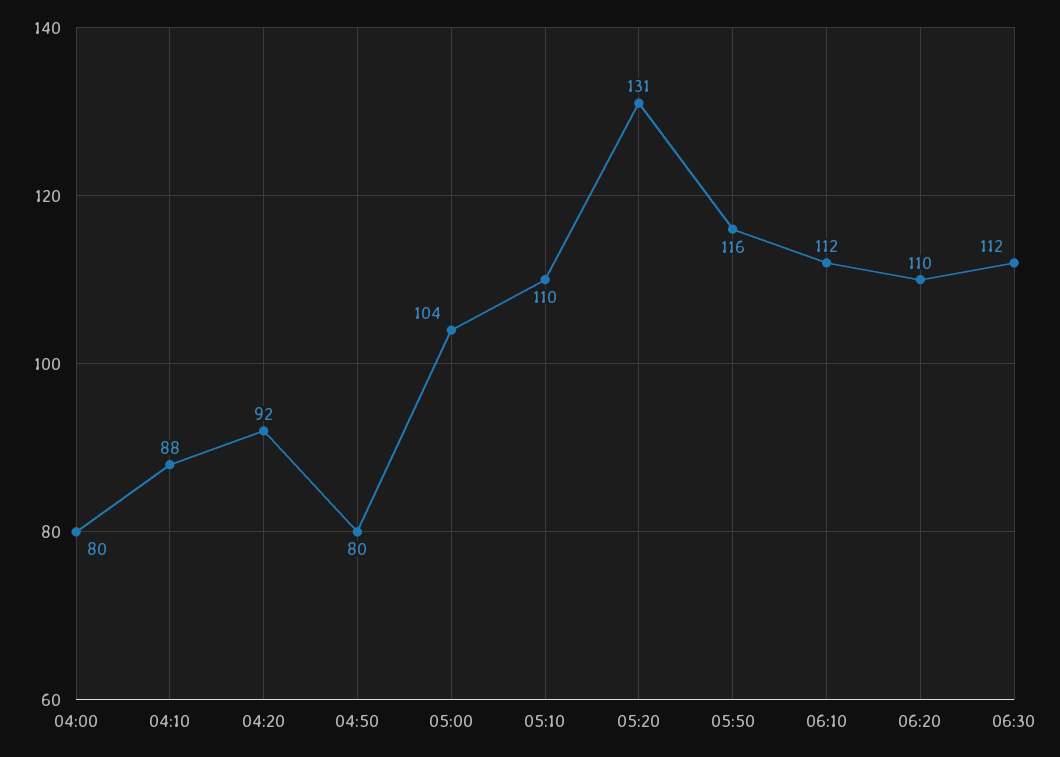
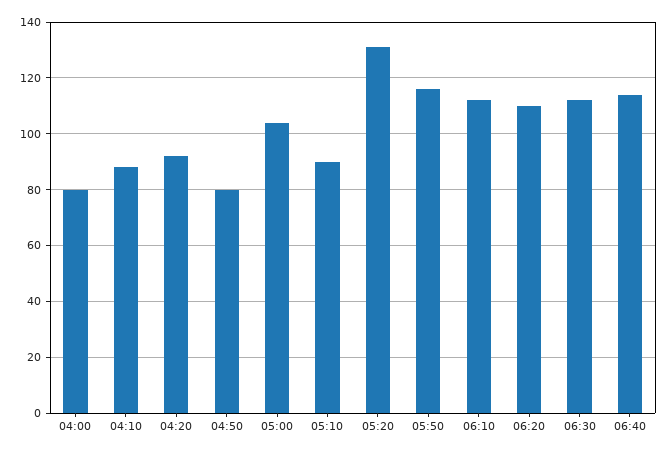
05:10: 110 -> 90
06:40: none -> 115

